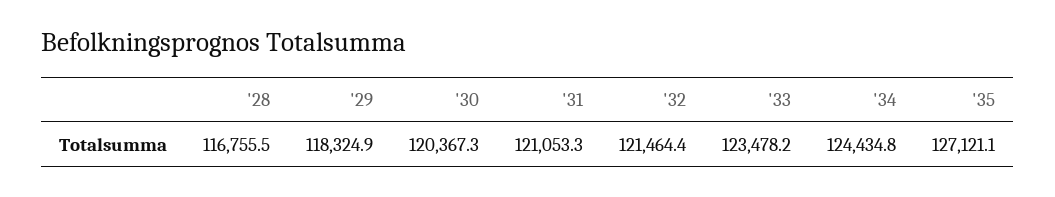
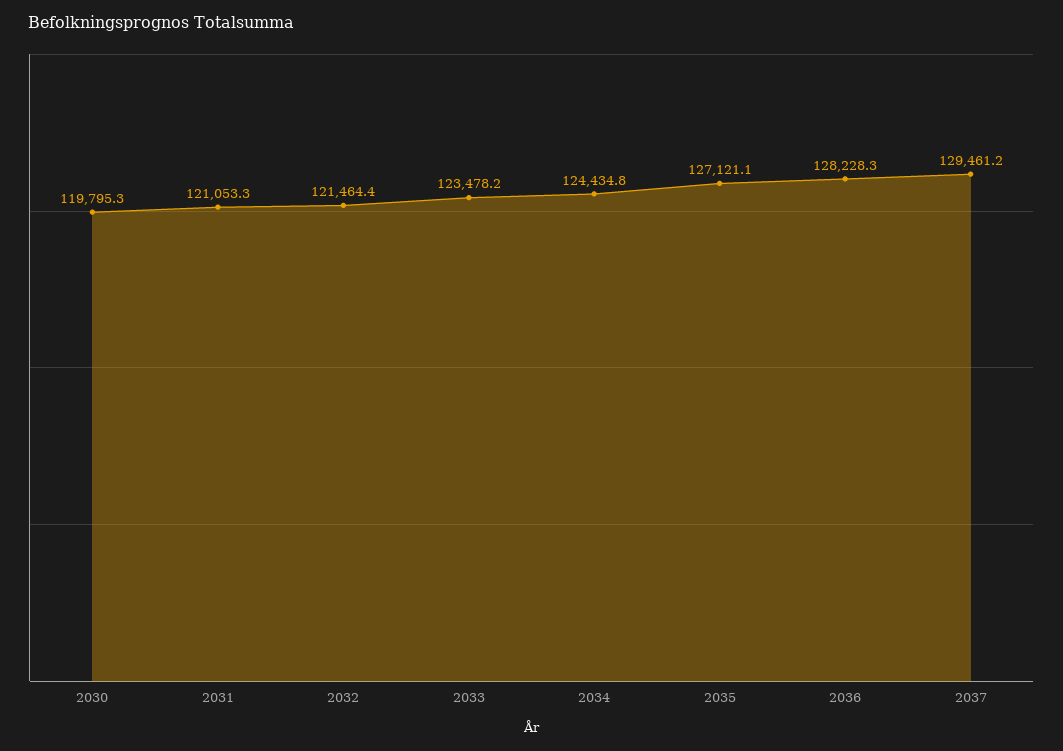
'28: 116755.5 -> none
'29: 118324.9 -> none
'30: 120367.3 -> 119795.3
2036: none -> 128228.3
2037: none -> 129461.2

